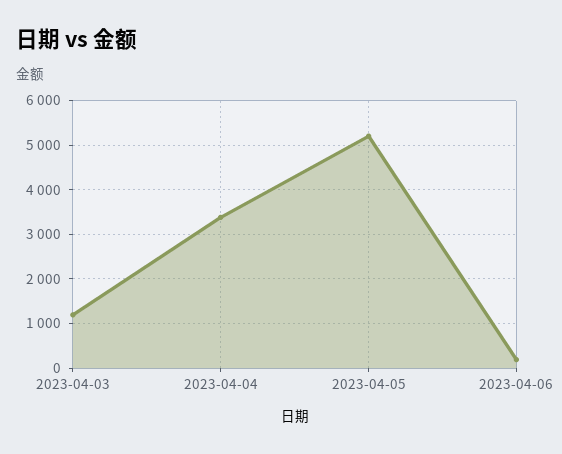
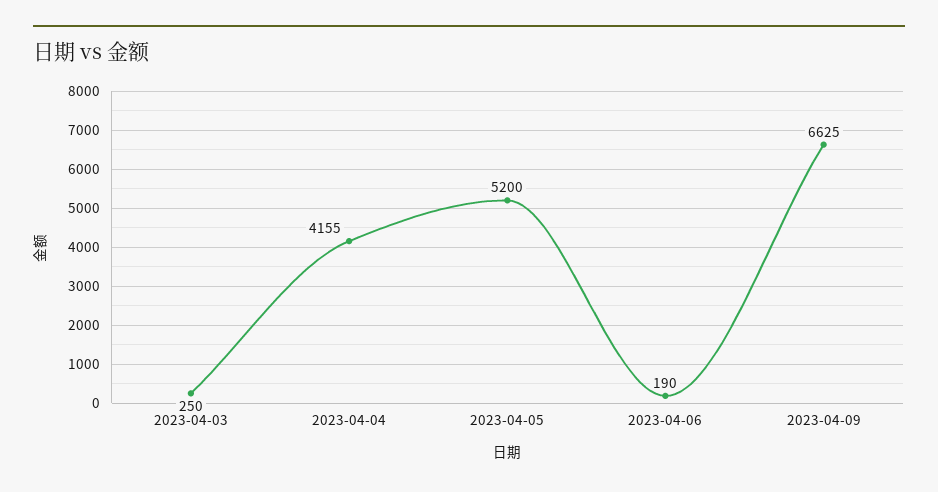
2023-04-03: 1200 -> 250
2023-04-04: 3400 -> 4155
2023-04-09: none -> 6625

